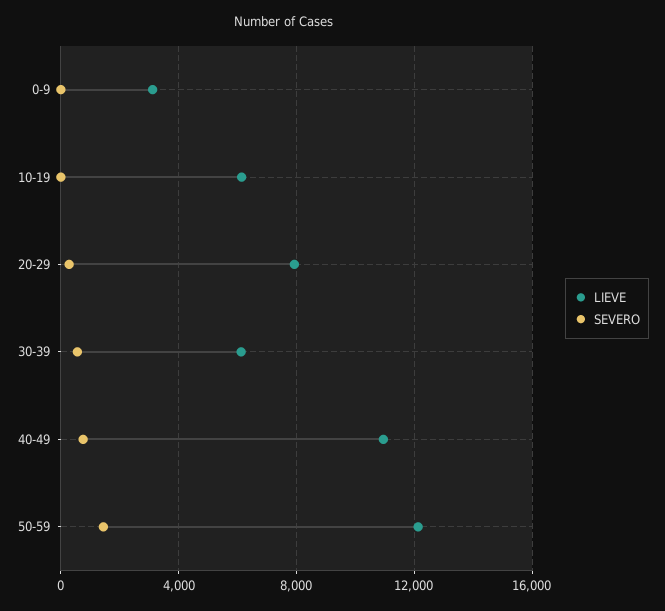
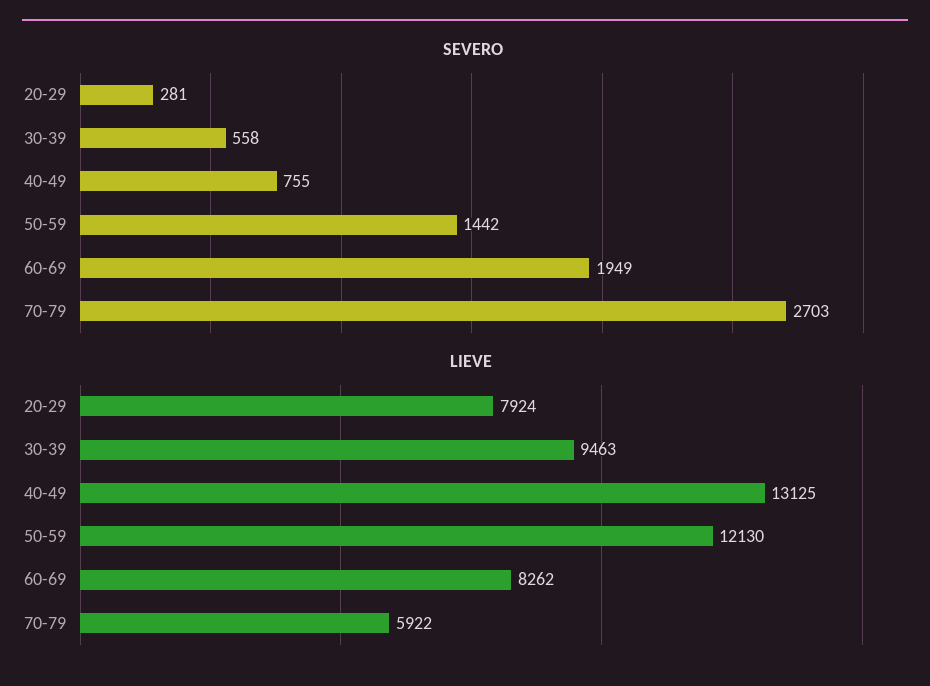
LIEVE, 0-9: 3000 -> none
SEVERO, 0-9: 0 -> none
LIEVE, 10-19: 6000 -> none
SEVERO, 10-19: 0 -> none
LIEVE, 30-39: 6000 -> 9463
LIEVE, 40-49: 11000 -> 13125
SEVERO, 60-69: none -> 1949
SEVERO, 70-79: none -> 2703
LIEVE, 60-69: none -> 8262
LIEVE, 70-79: none -> 5922

